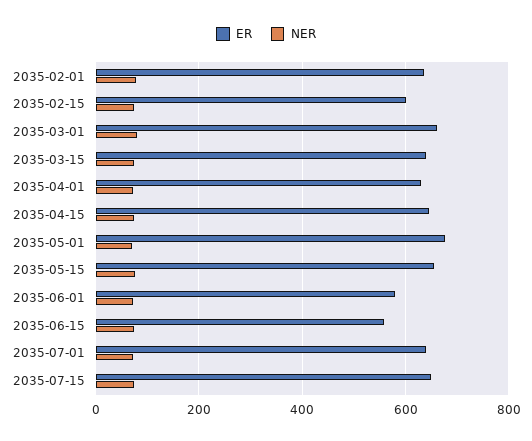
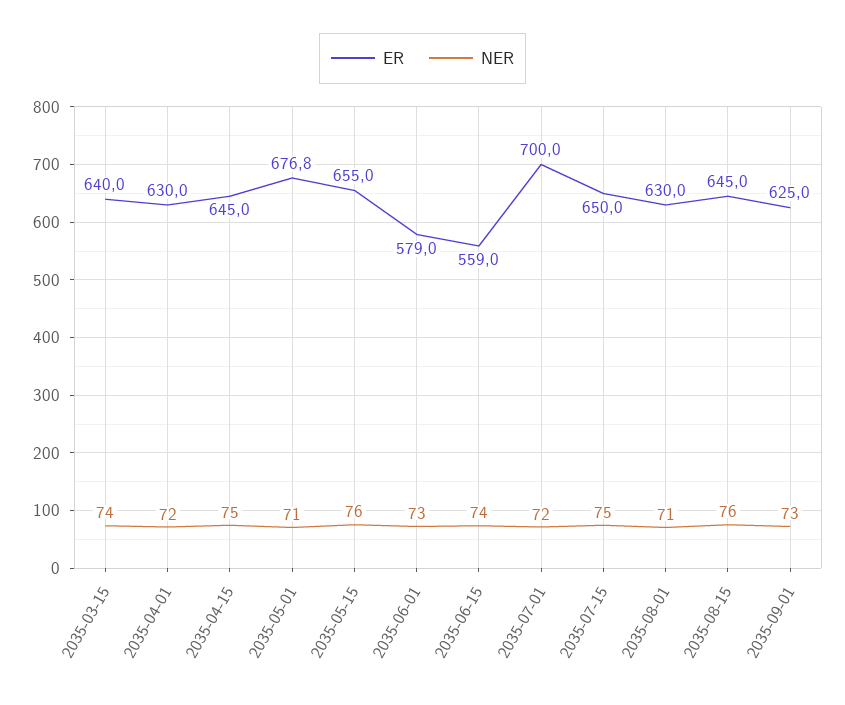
ER, 2035-02-01: 640 -> none
NER, 2035-02-01: 80 -> none
ER, 2035-02-15: 600 -> none
NER, 2035-02-15: 80 -> none
ER, 2035-03-01: 660 -> none
NER, 2035-03-01: 80 -> none
ER, 2035-07-01: 640 -> 700
ER, 2035-08-01: none -> 630
NER, 2035-08-01: none -> 71
ER, 2035-08-15: none -> 645
NER, 2035-08-15: none -> 76
ER, 2035-09-01: none -> 625
NER, 2035-09-01: none -> 73

